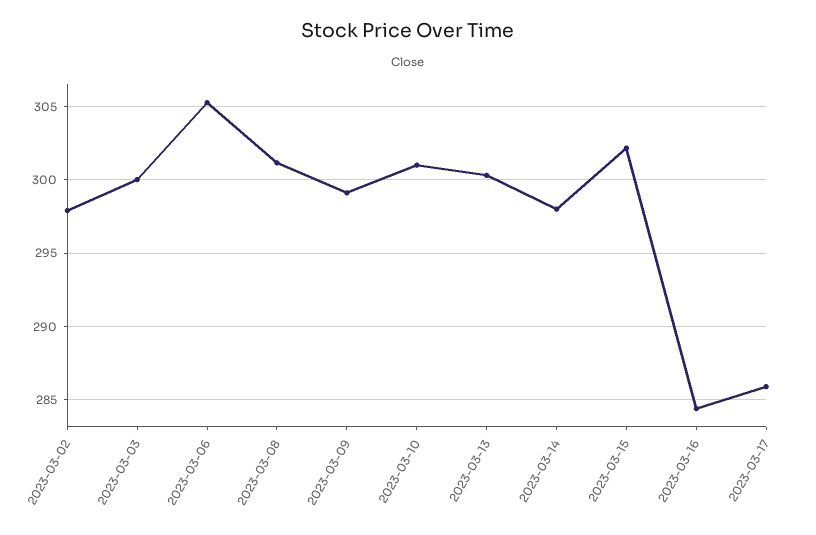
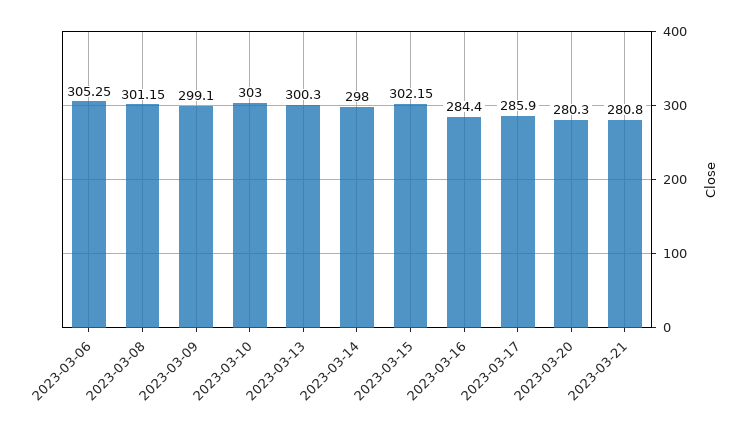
2023-03-02: 298 -> none
2023-03-03: 300 -> none
2023-03-10: 301 -> 303
2023-03-20: none -> 280.3
2023-03-21: none -> 280.8

